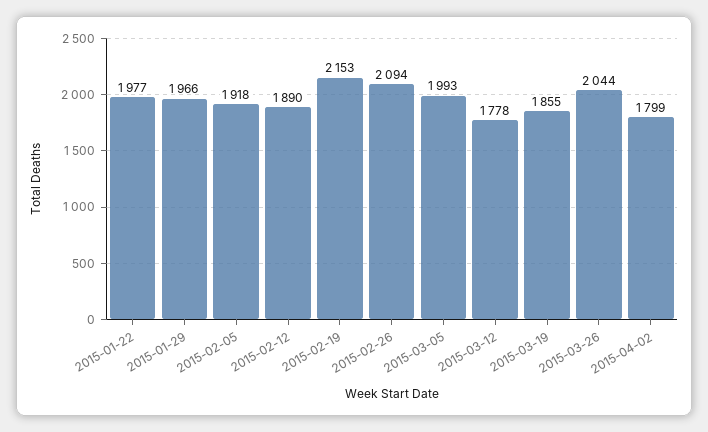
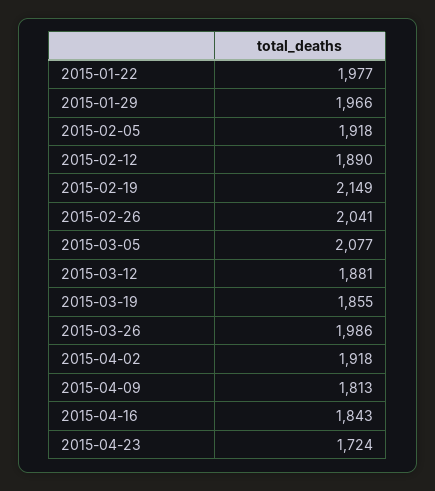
2015-02-19: 2153 -> 2149
2015-02-26: 2094 -> 2041
2015-03-05: 1993 -> 2077
2015-03-12: 1778 -> 1881
2015-03-26: 2044 -> 1986
2015-04-02: 1799 -> 1918
2015-04-09: none -> 1813
2015-04-16: none -> 1843
2015-04-23: none -> 1724

